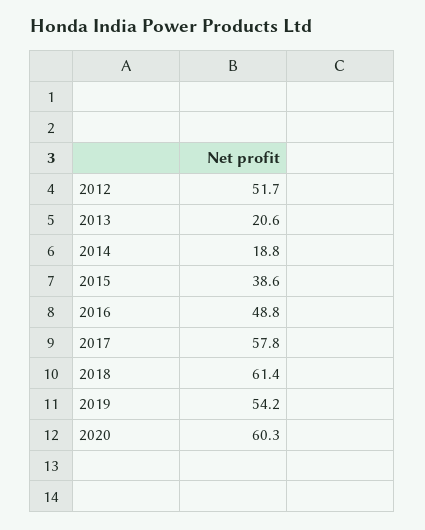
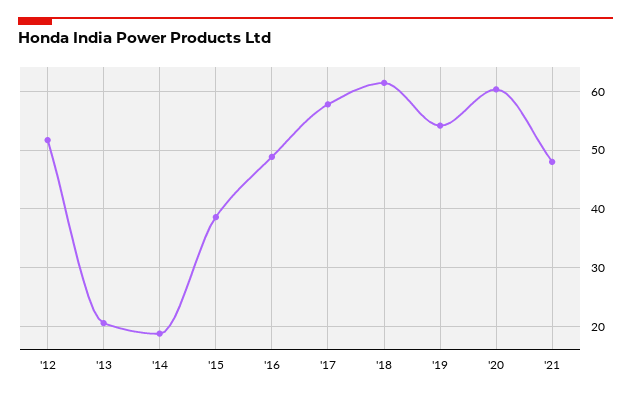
'21: none -> 48

